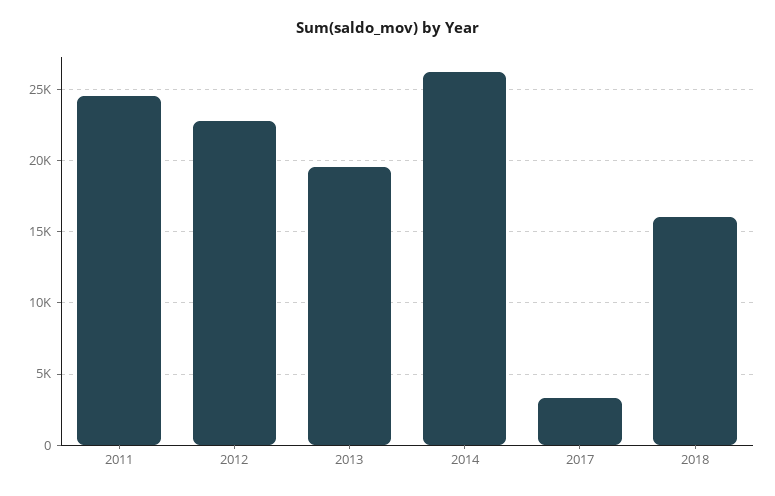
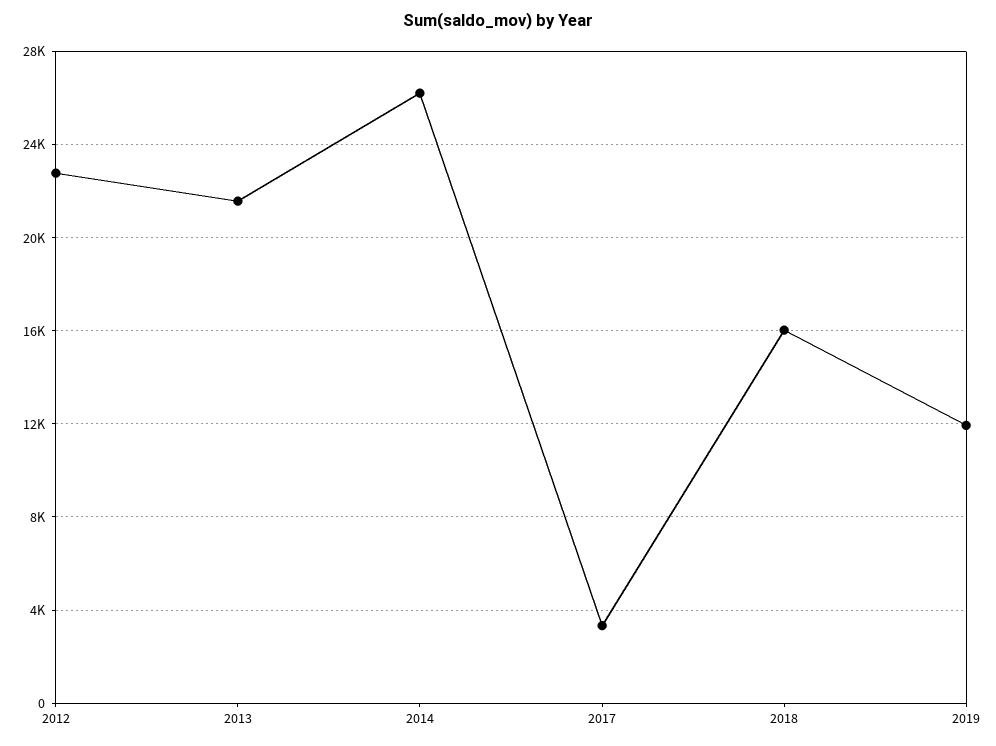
2011: 24500 -> none
2013: 19500 -> 21500
2019: none -> 12000

